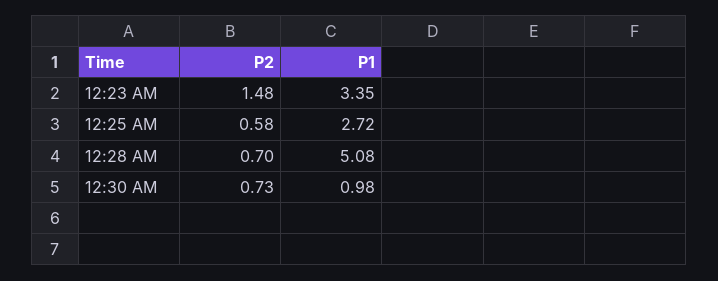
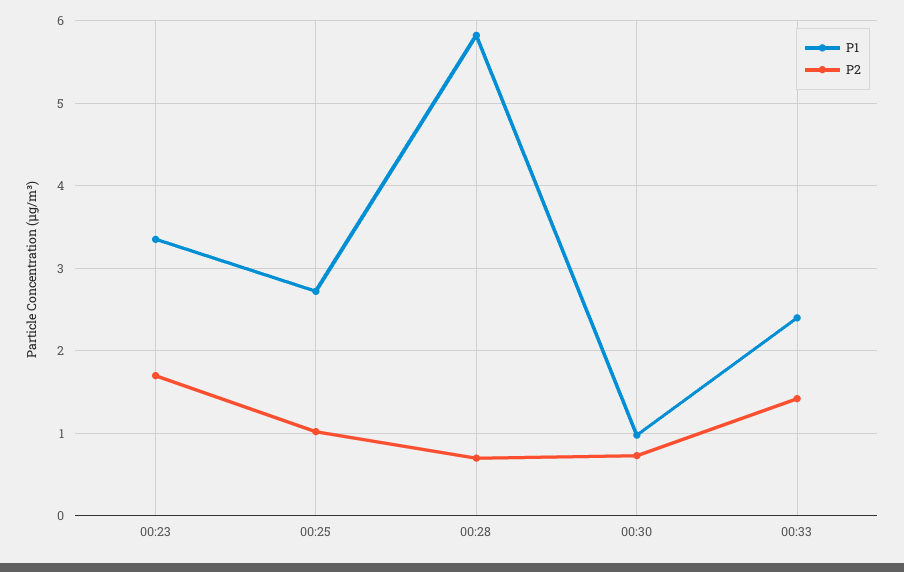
P2, 12:23 AM: 1.48 -> 1.7
P2, 12:25 AM: 0.58 -> 1
P1, 12:28 AM: 5.08 -> 5.8
P1, 00:33: none -> 2.4
P2, 00:33: none -> 1.4

